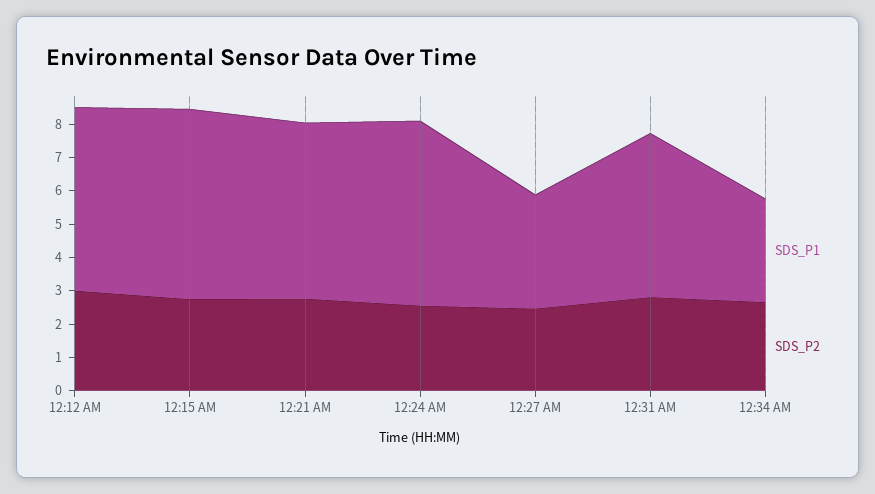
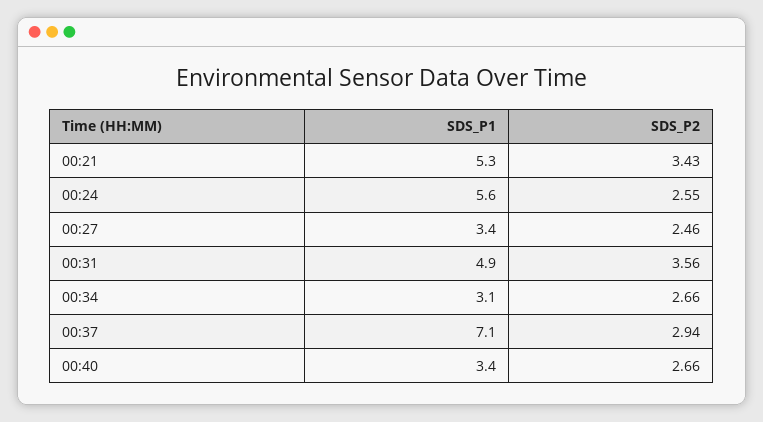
SDS_P1, 12:12 AM: 5.5 -> none
SDS_P2, 12:12 AM: 3 -> none
SDS_P1, 12:15 AM: 5.75 -> none
SDS_P2, 12:15 AM: 2.75 -> none
SDS_P2, 12:21 AM: 2.75 -> 3.43
SDS_P2, 12:31 AM: 2.75 -> 3.56
SDS_P1, 00:37: none -> 7.1
SDS_P2, 00:37: none -> 2.94
SDS_P1, 00:40: none -> 3.4
SDS_P2, 00:40: none -> 2.66

